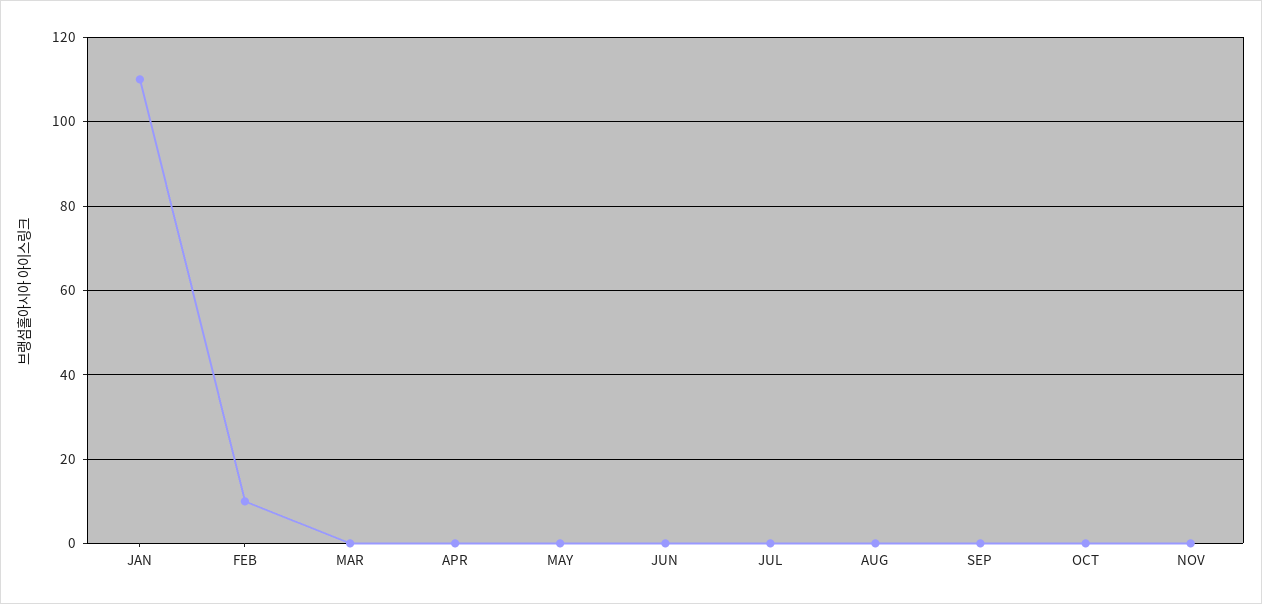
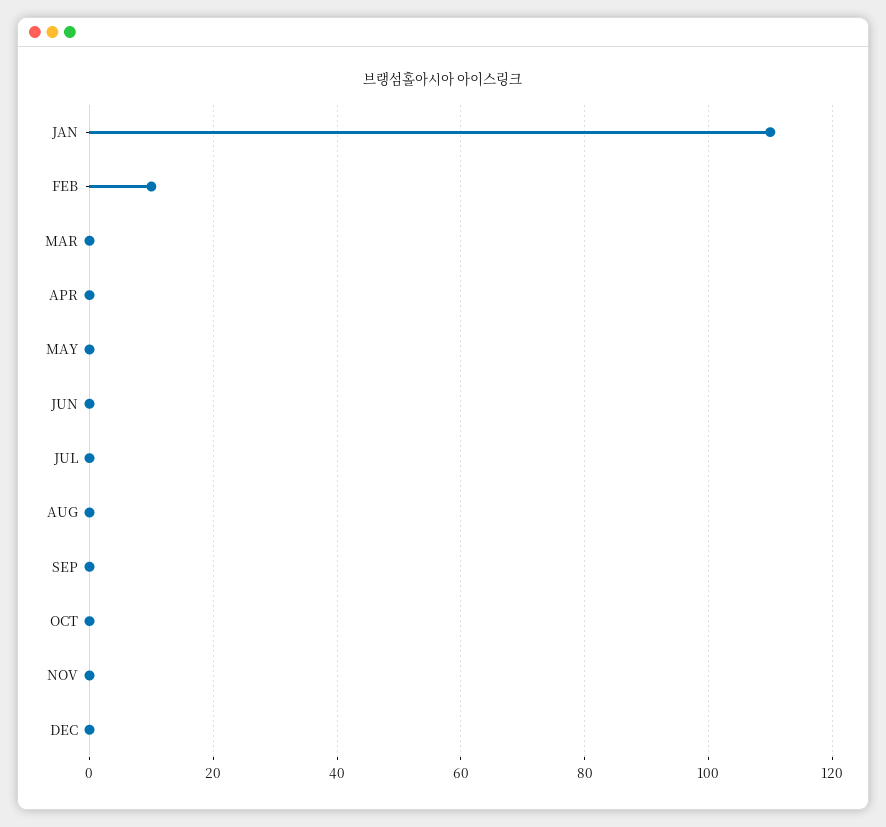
DEC: none -> 0

